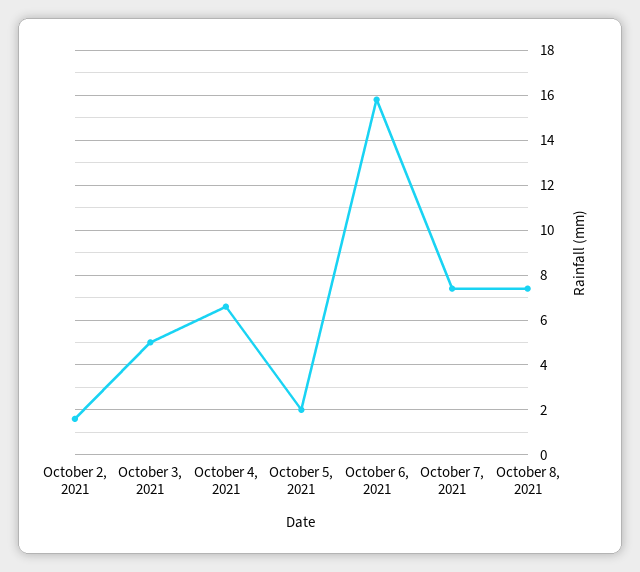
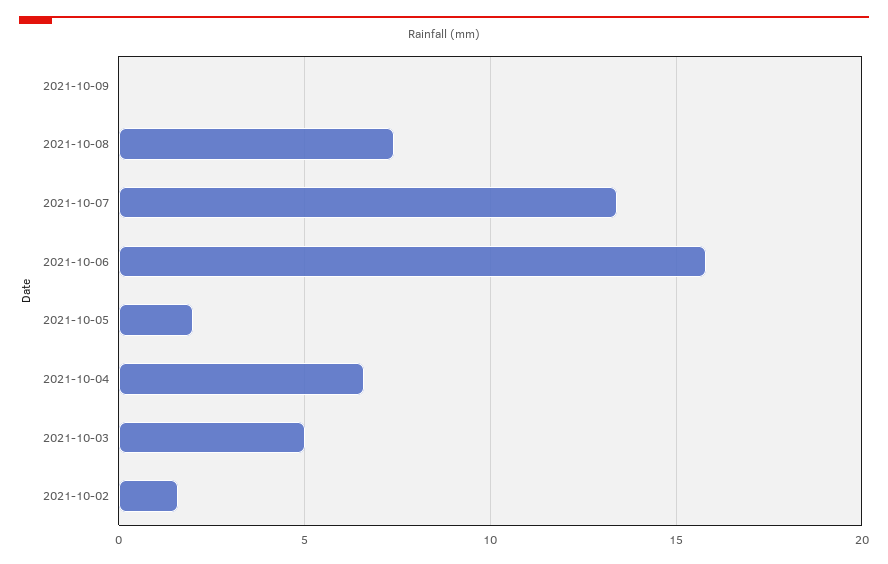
October 7, 2021: 7.5 -> 13.5
2021-10-09: none -> 0

